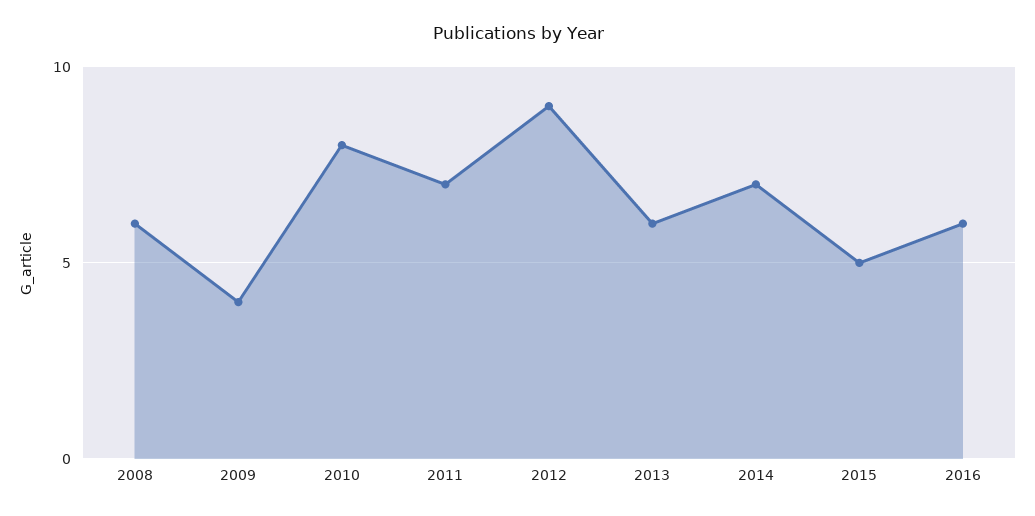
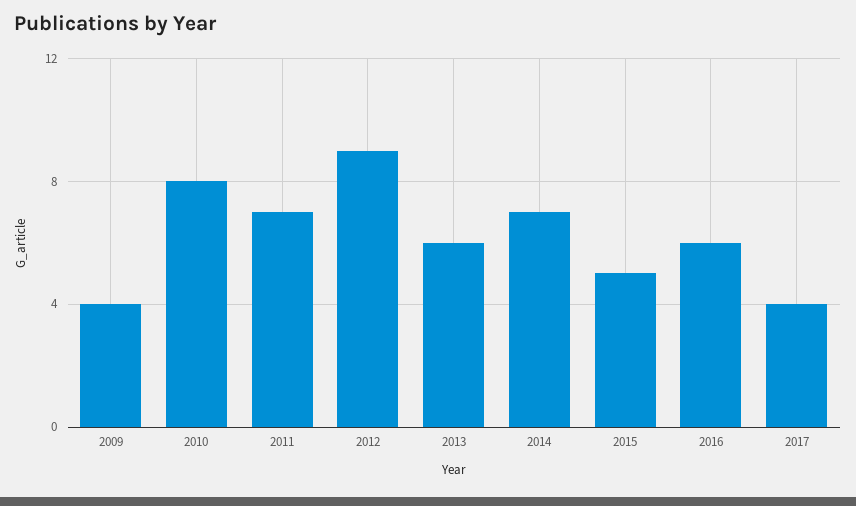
2008: 6 -> none
2017: none -> 4

